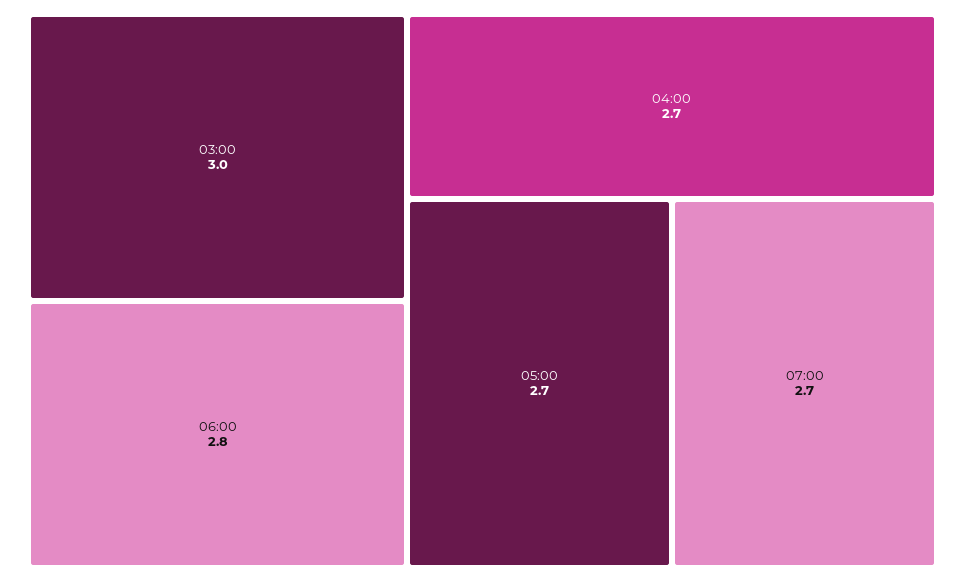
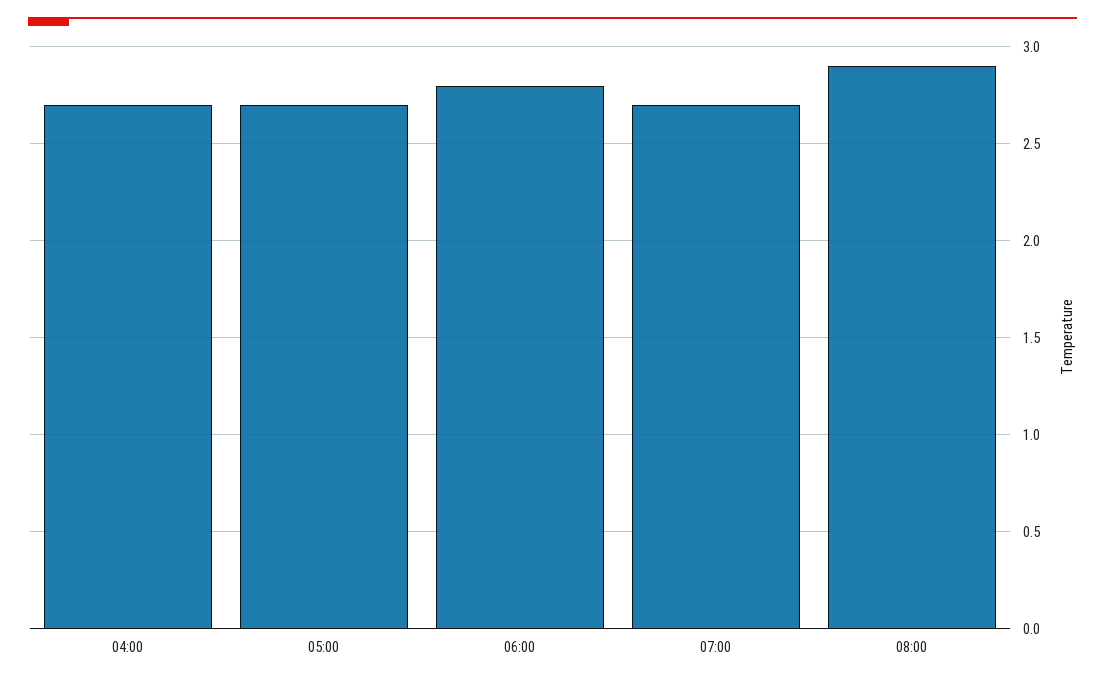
03:00: 3 -> none
08:00: none -> 2.9

